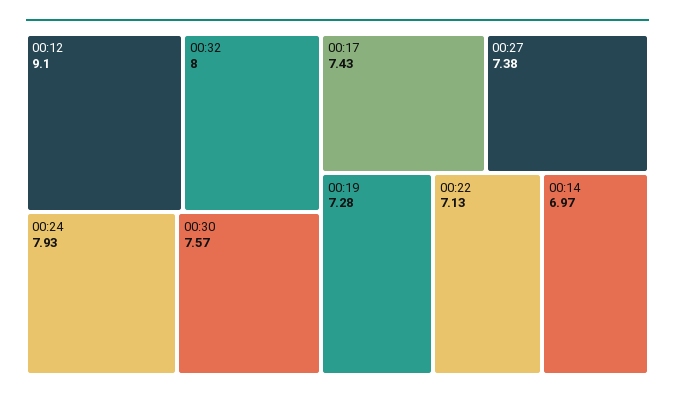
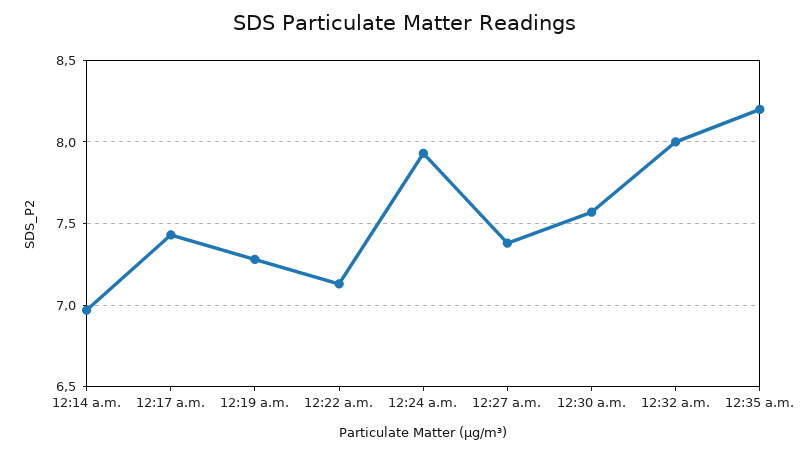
00:12: 9.1 -> none
12:35 a.m.: none -> 8.2

